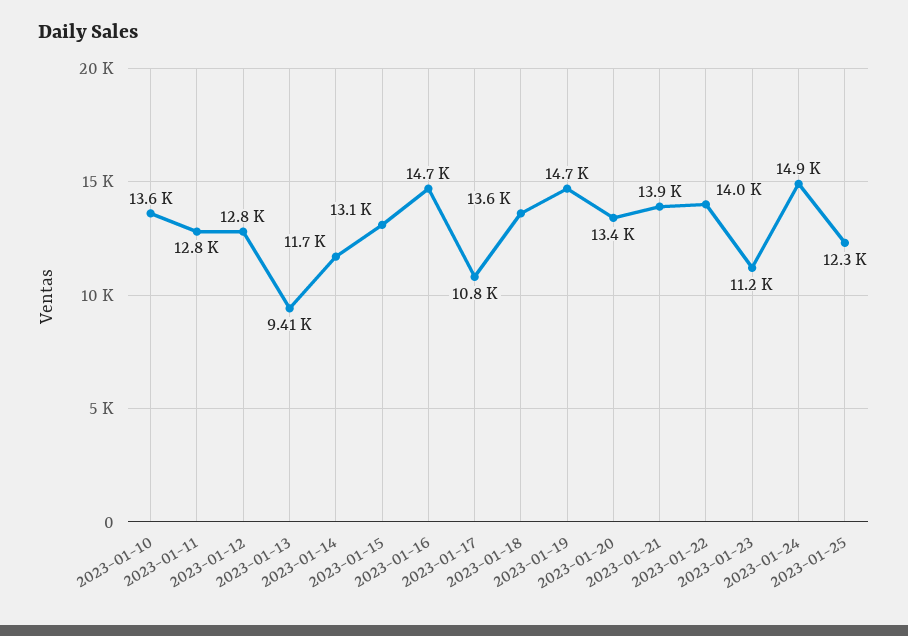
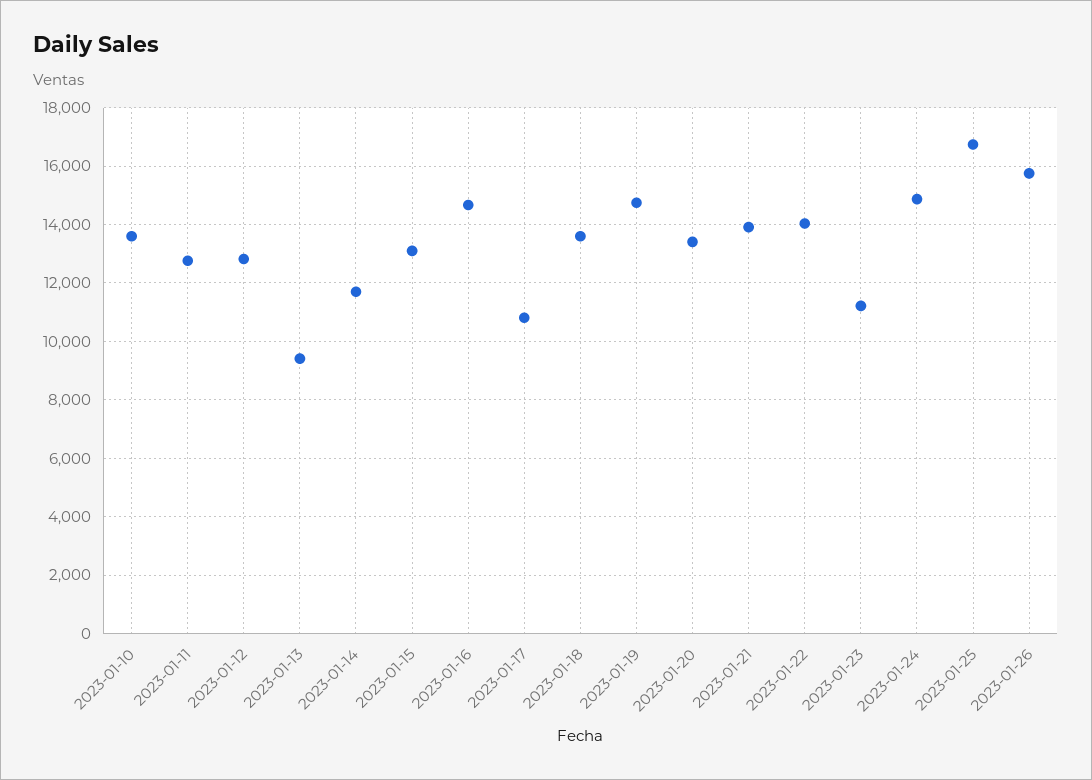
2023-01-25: 12300 -> 16750
2023-01-26: none -> 15750

